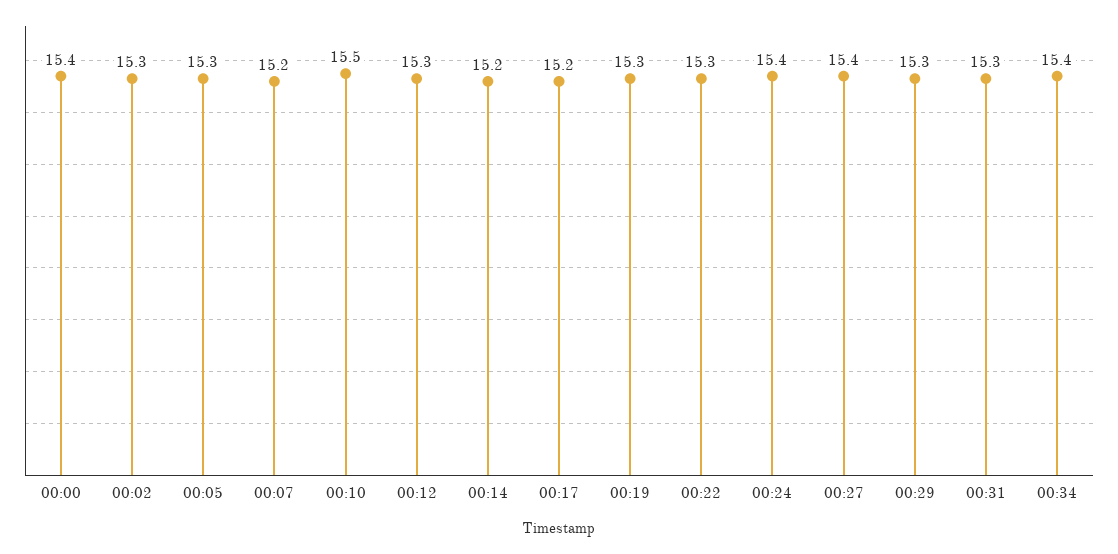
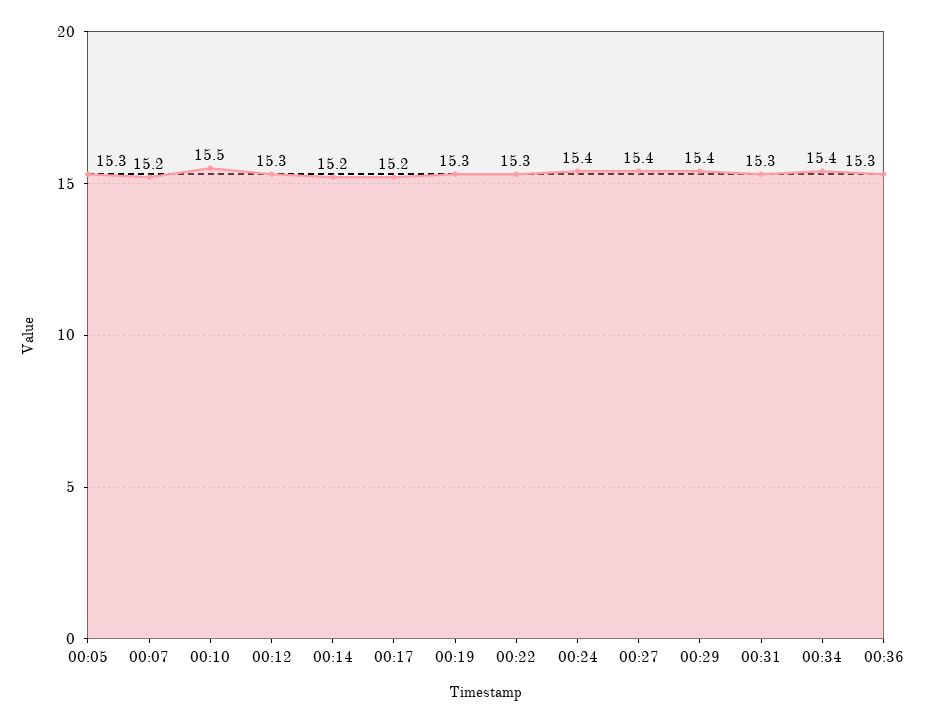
00:00: 15.4 -> none
00:02: 15.3 -> none
00:29: 15.3 -> 15.4
00:36: none -> 15.3

